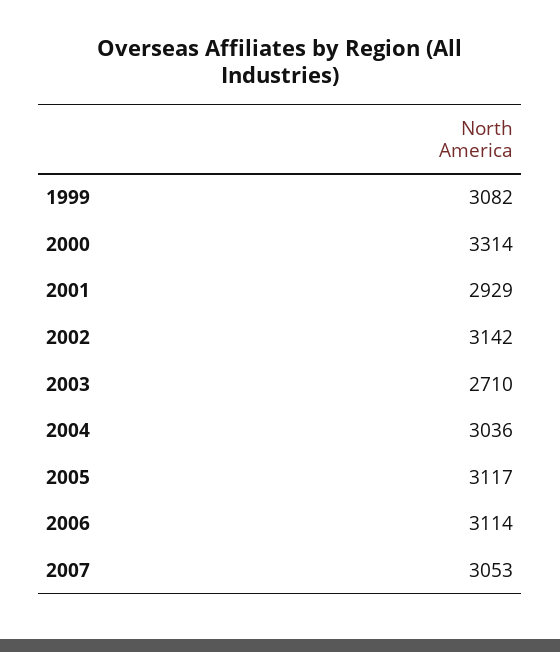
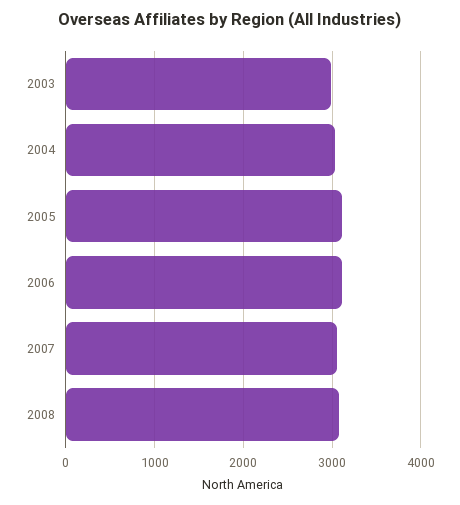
1999: 3082 -> none
2000: 3314 -> none
2001: 2929 -> none
2002: 3142 -> none
2003: 2710 -> 3000
2008: none -> 3100

